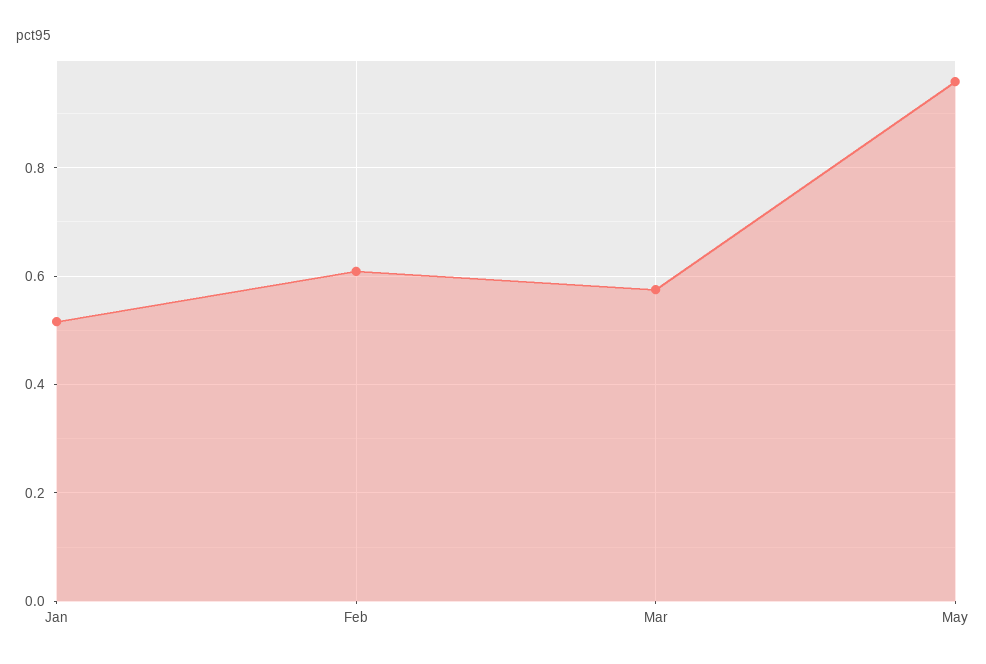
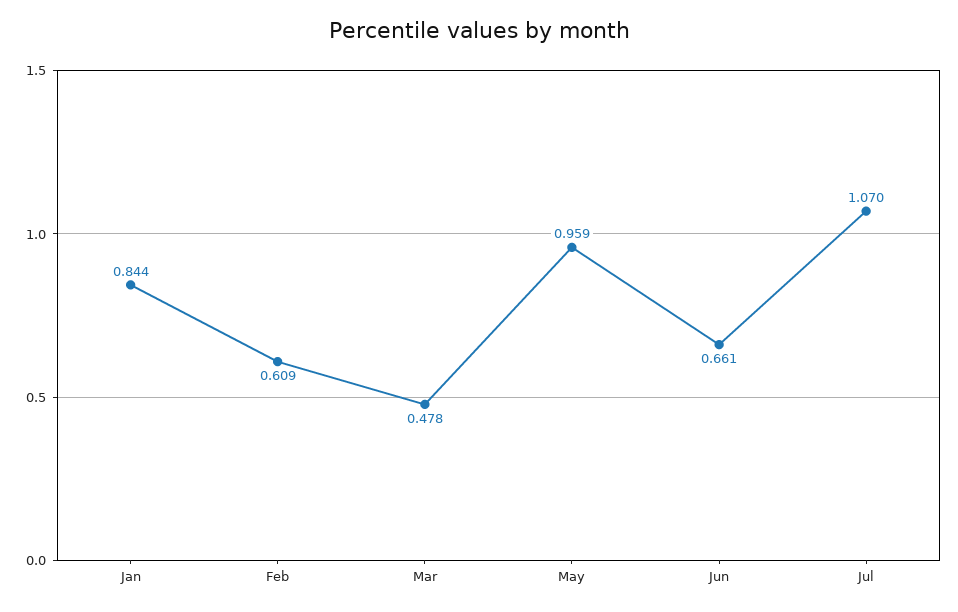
Jan: 0.52 -> 0.844
Mar: 0.58 -> 0.478
Jun: none -> 0.661
Jul: none -> 1.07

